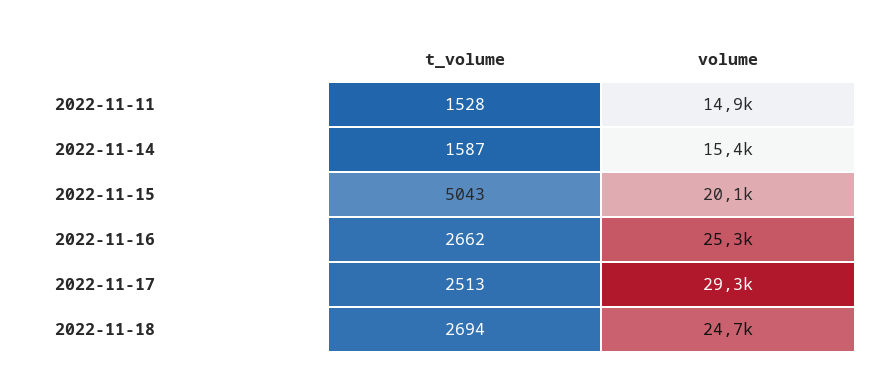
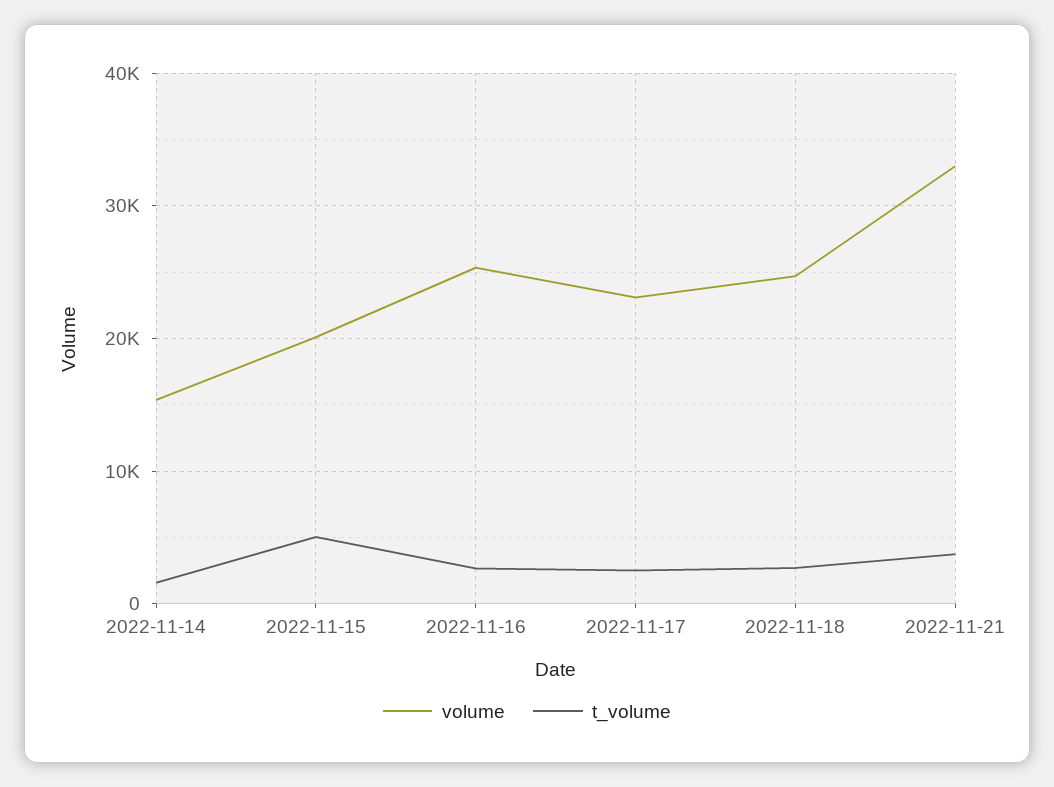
t_volume, 2022-11-11: 1528 -> none
volume, 2022-11-11: 14900 -> none
volume, 2022-11-17: 29300 -> 23000
volume, 2022-11-21: none -> 33000
t_volume, 2022-11-21: none -> 4000

